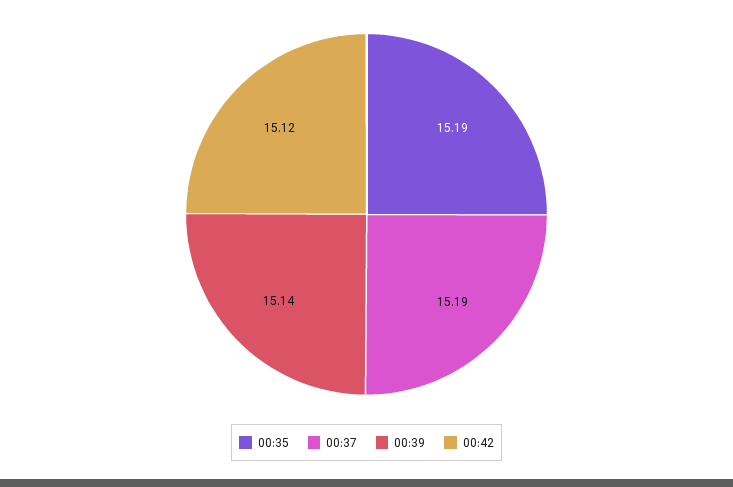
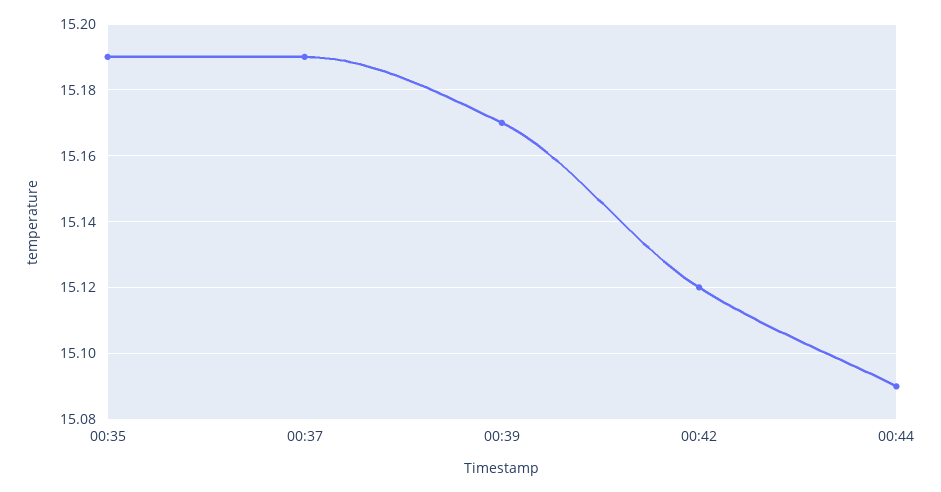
00:39: 15.14 -> 15.17
00:44: none -> 15.09

